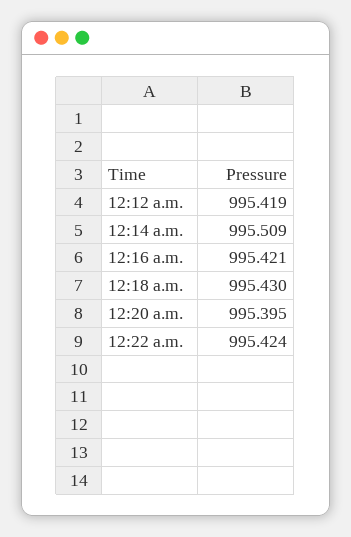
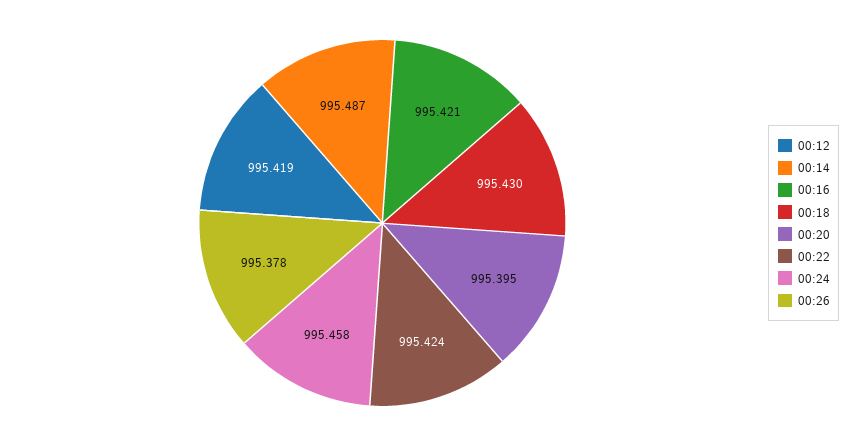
12:14 a.m.: 995.509 -> 995.487
00:24: none -> 995.458
00:26: none -> 995.378

